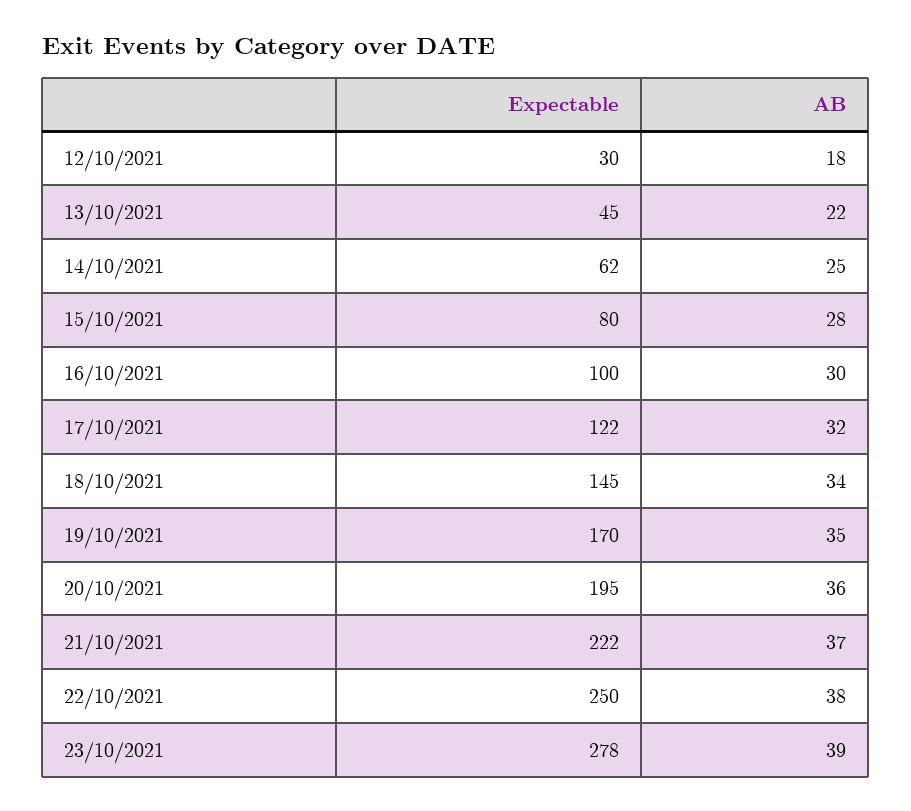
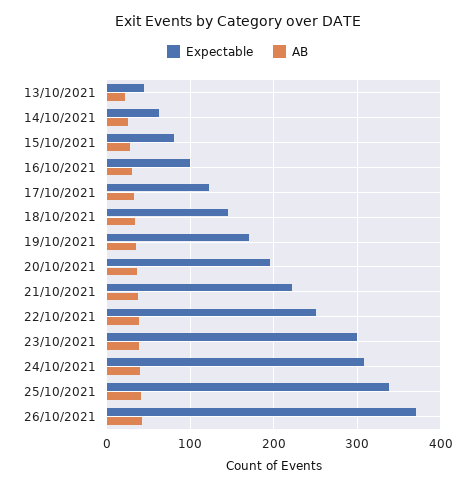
Expectable, 12/10/2021: 30 -> none
AB, 12/10/2021: 18 -> none
Expectable, 23/10/2021: 278 -> 300
Expectable, 24/10/2021: none -> 310
AB, 24/10/2021: none -> 40
Expectable, 25/10/2021: none -> 340
AB, 25/10/2021: none -> 40
Expectable, 26/10/2021: none -> 370
AB, 26/10/2021: none -> 40

